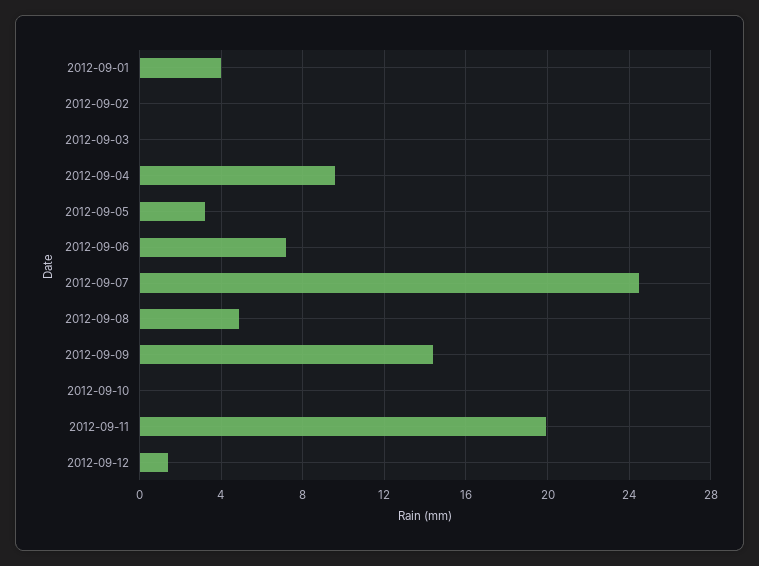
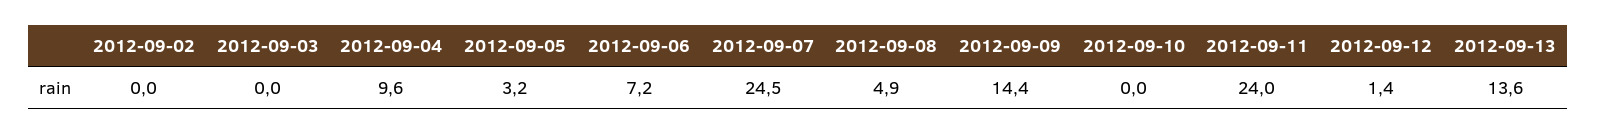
2012-09-01: 4 -> none
2012-09-11: 20 -> 24
2012-09-13: none -> 13.6

